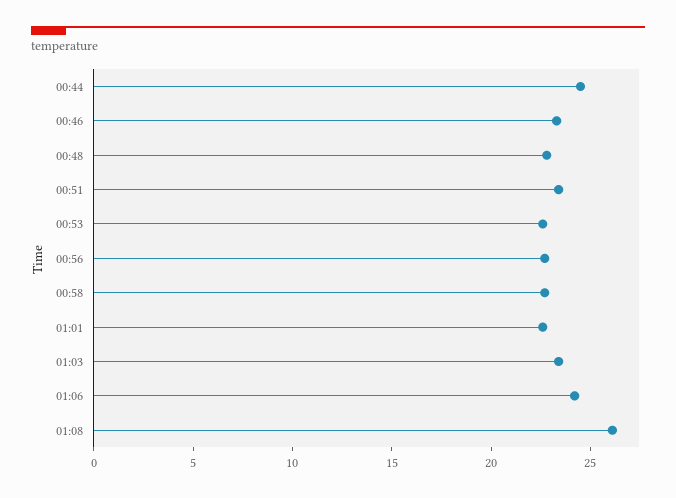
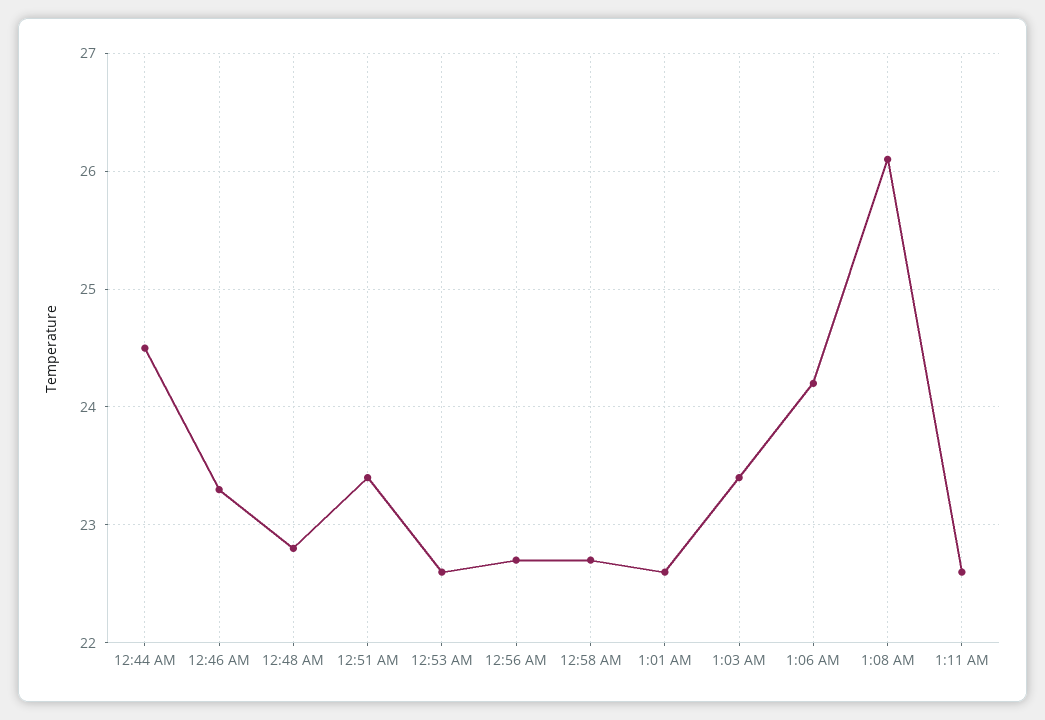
1:11 AM: none -> 22.6

